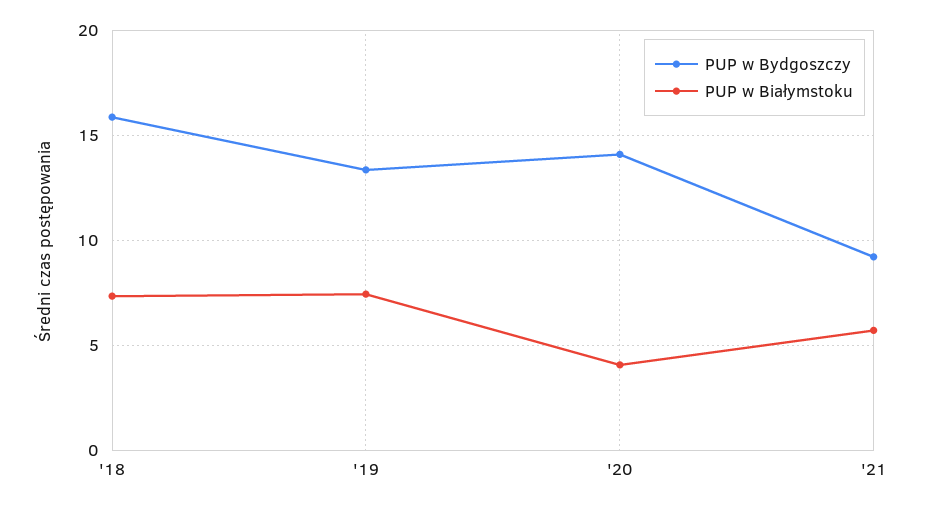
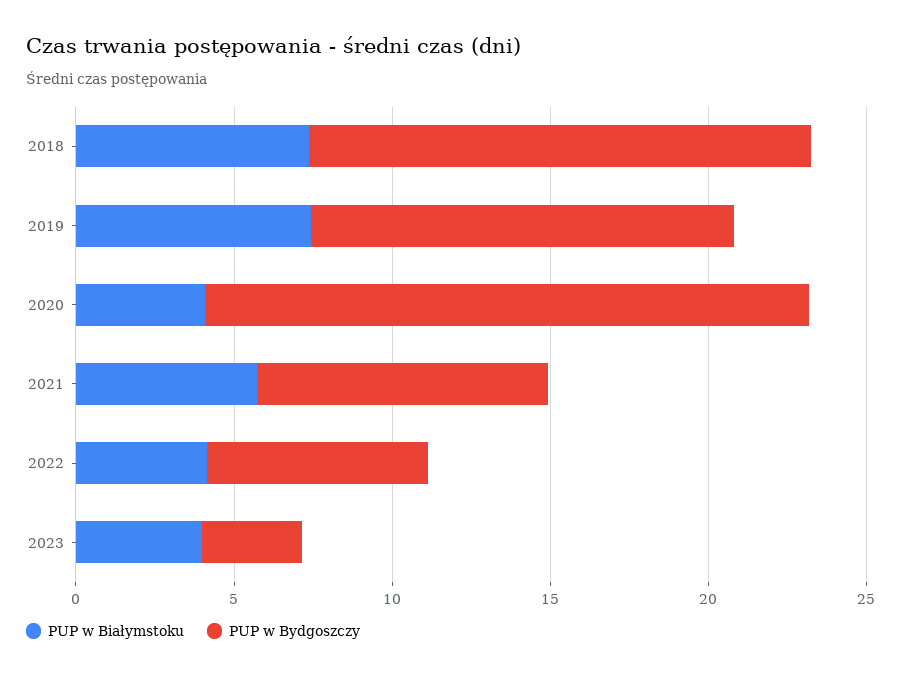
PUP w Bydgoszczy, '20: 14 -> 19
PUP w Białymstoku, 2022: none -> 4
PUP w Bydgoszczy, 2022: none -> 7
PUP w Białymstoku, 2023: none -> 4
PUP w Bydgoszczy, 2023: none -> 3

